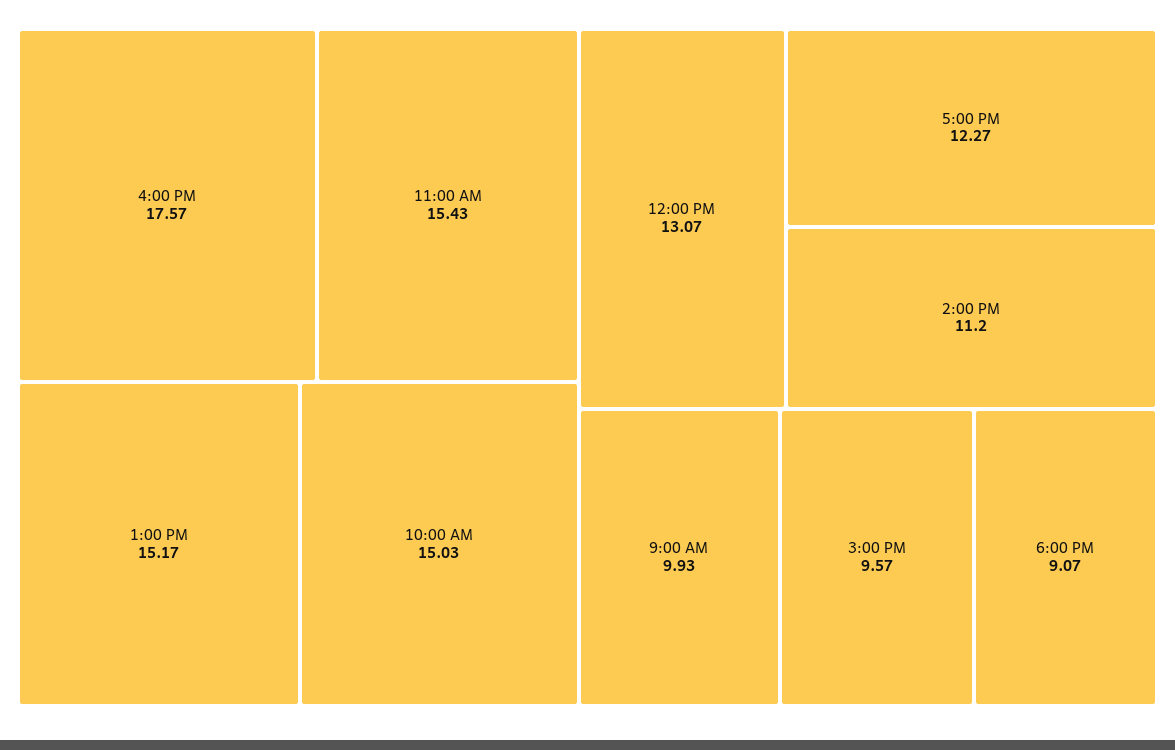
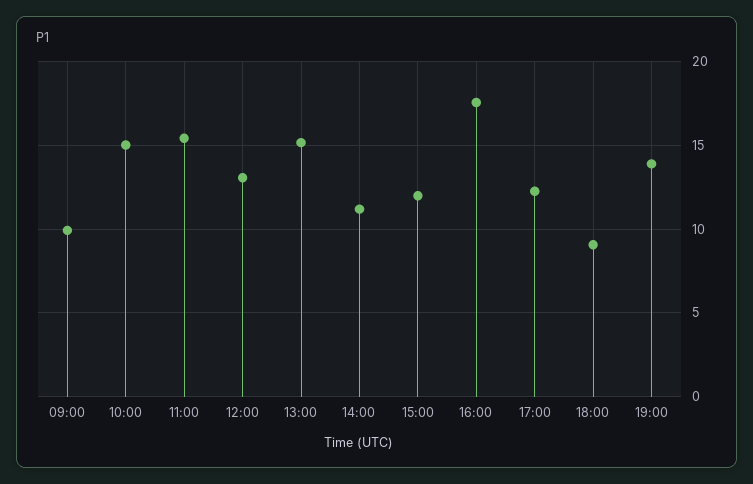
3:00 PM: 9.57 -> 12
19:00: none -> 14

